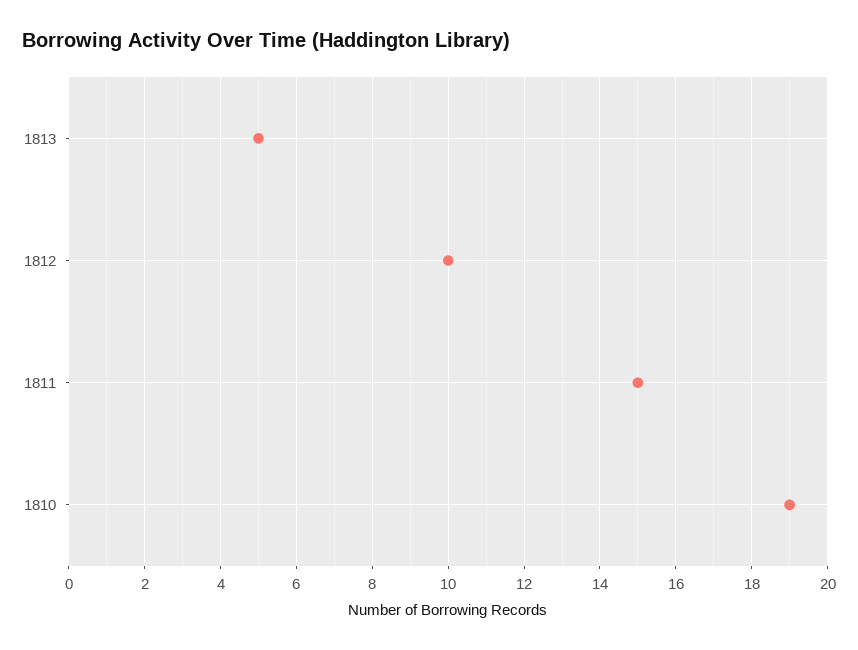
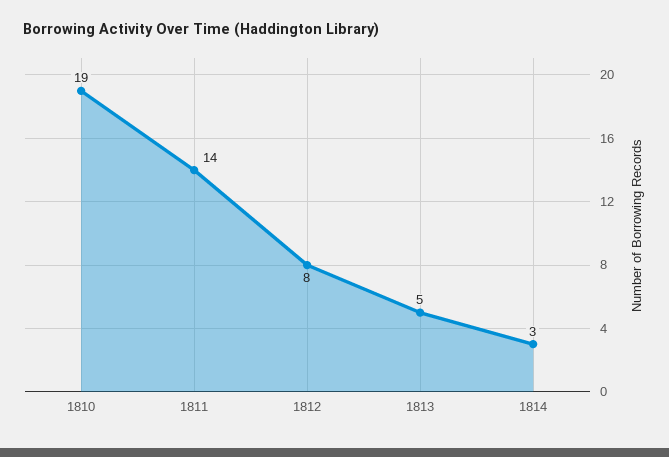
1812: 10 -> 8
1811: 15 -> 14
1814: none -> 3

